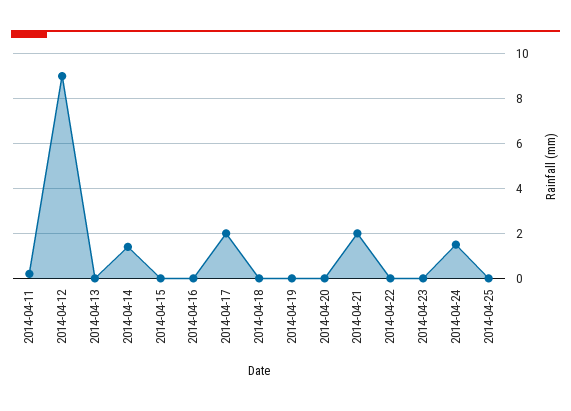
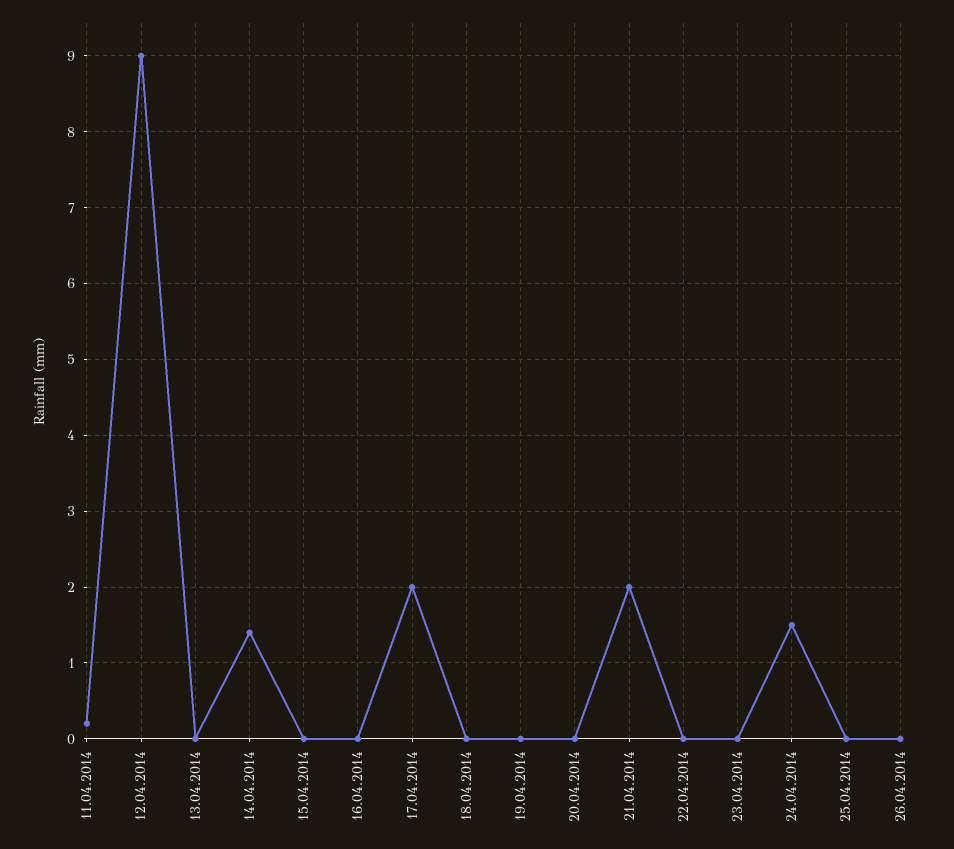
26.04.2014: none -> 0

